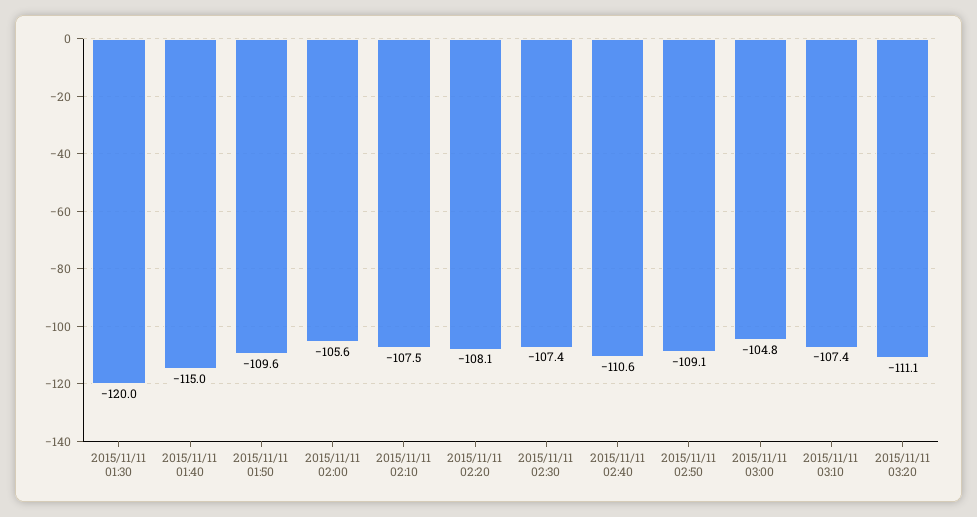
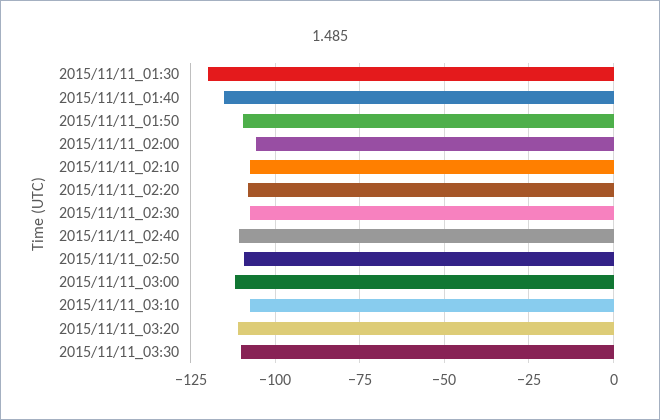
2015/11/11 03:00: -104.8 -> -112.5
2015/11/11_03:30: none -> -110

